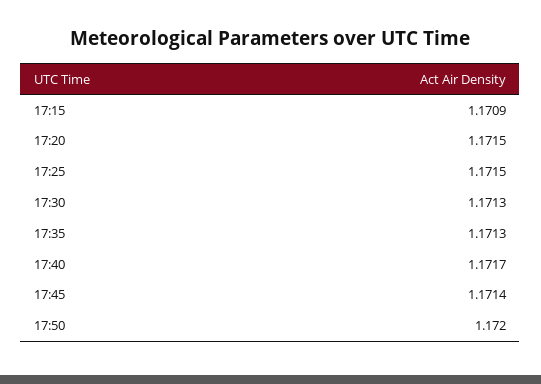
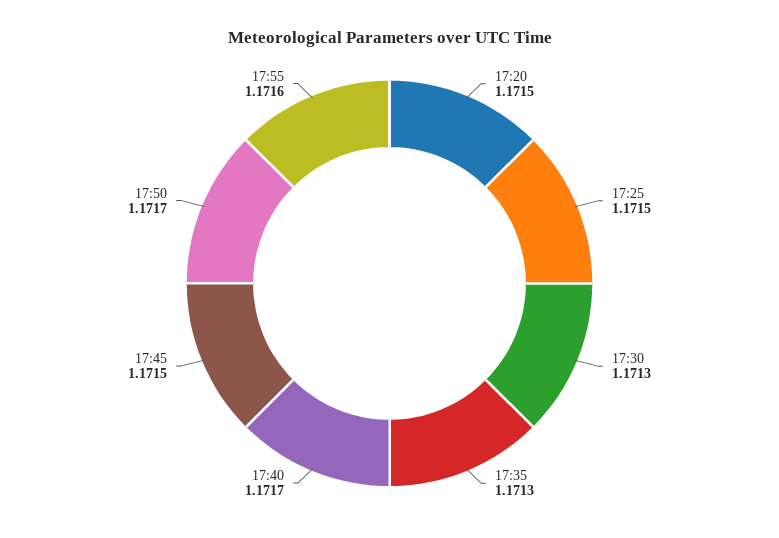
17:15: 1.1709 -> none
17:45: 1.1714 -> 1.1715
17:50: 1.172 -> 1.1717
17:55: none -> 1.1716

